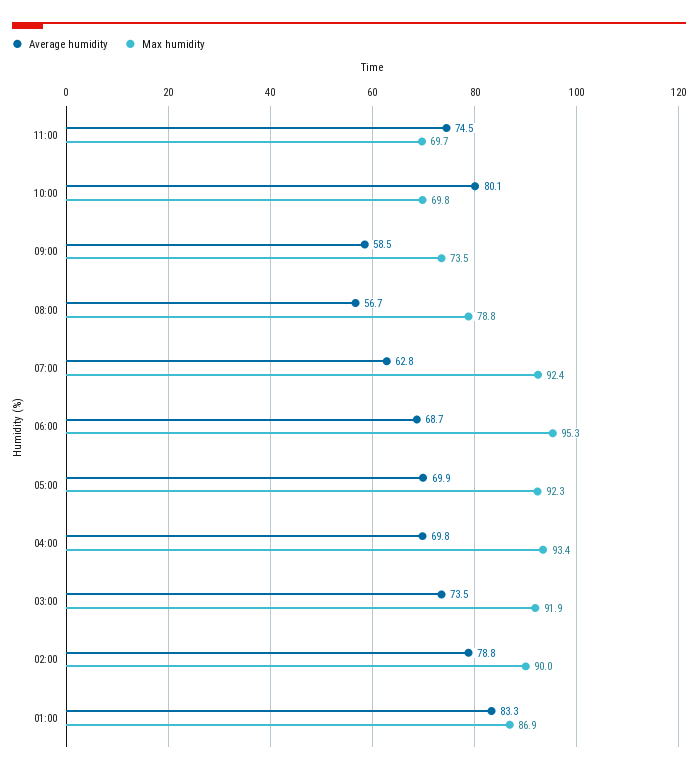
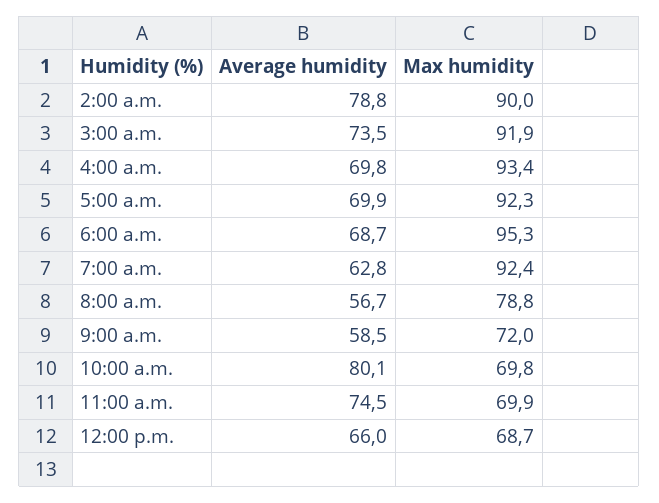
Max humidity, 11:00: 69.7 -> 69.9
Max humidity, 09:00: 73.5 -> 72
Average humidity, 01:00: 83.3 -> none
Max humidity, 01:00: 86.9 -> none
Average humidity, 12:00 p.m.: none -> 66
Max humidity, 12:00 p.m.: none -> 68.7

